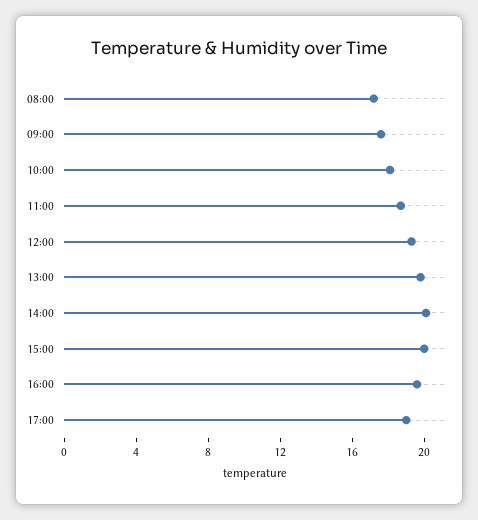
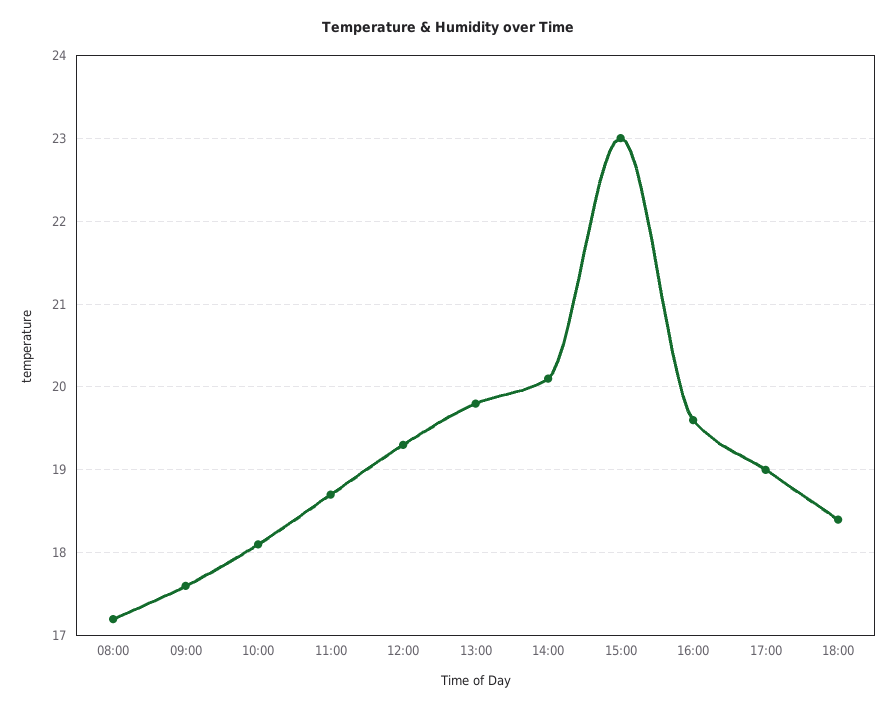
15:00: 20 -> 23
18:00: none -> 18.4

